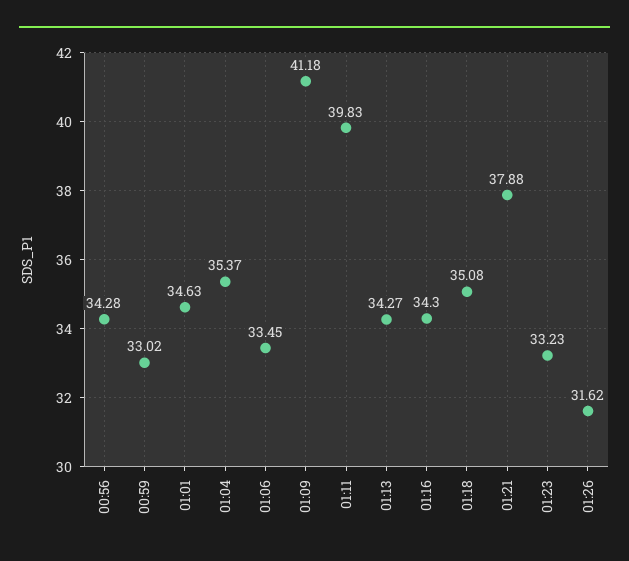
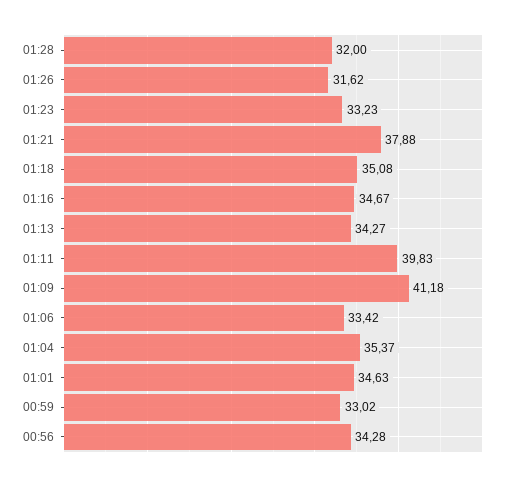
01:06: 33.45 -> 33.42
01:16: 34.3 -> 34.67
01:28: none -> 32

